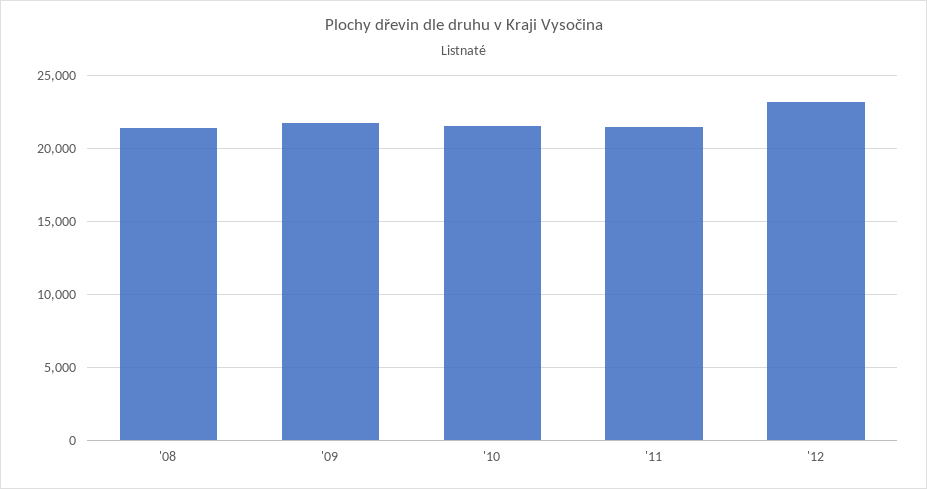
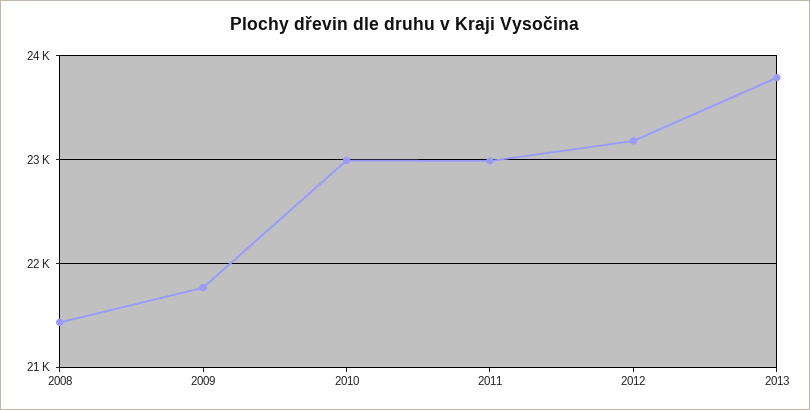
'10: 21500 -> 23000
'11: 21500 -> 23000
2013: none -> 23800

